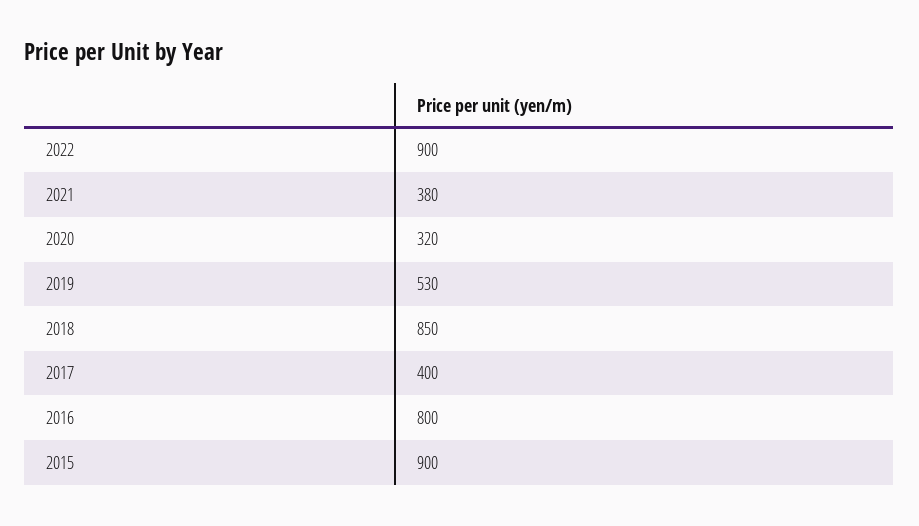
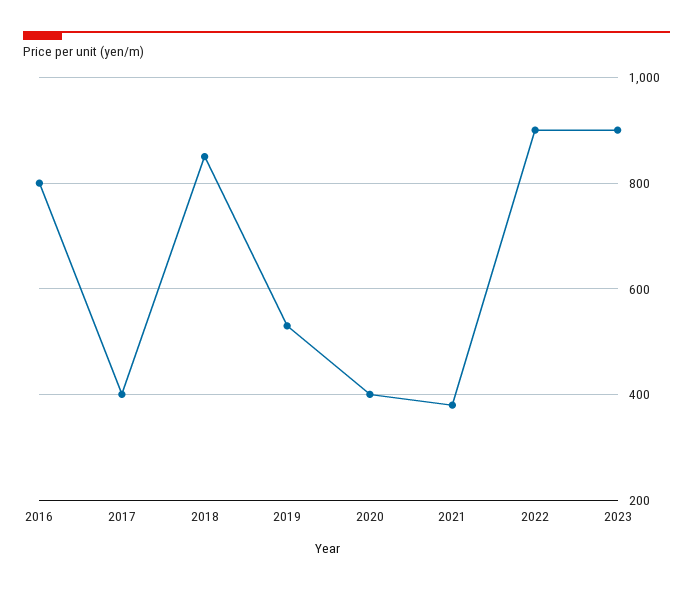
2020: 320 -> 400
2015: 900 -> none
2023: none -> 900

